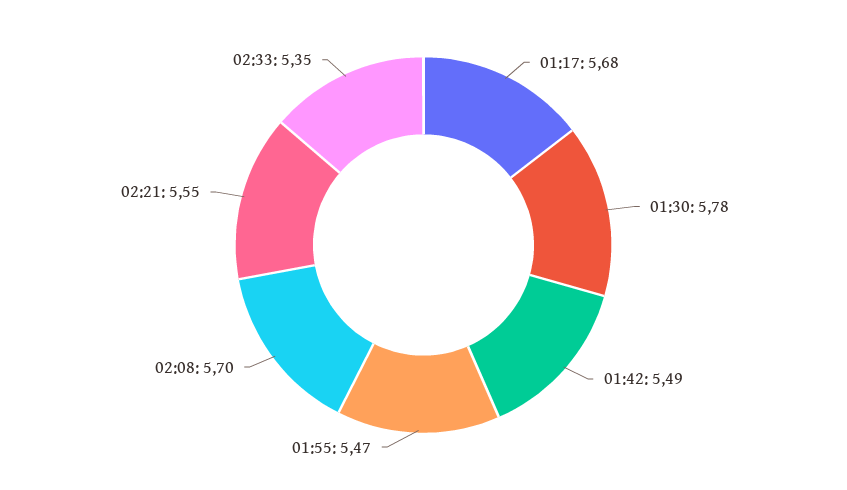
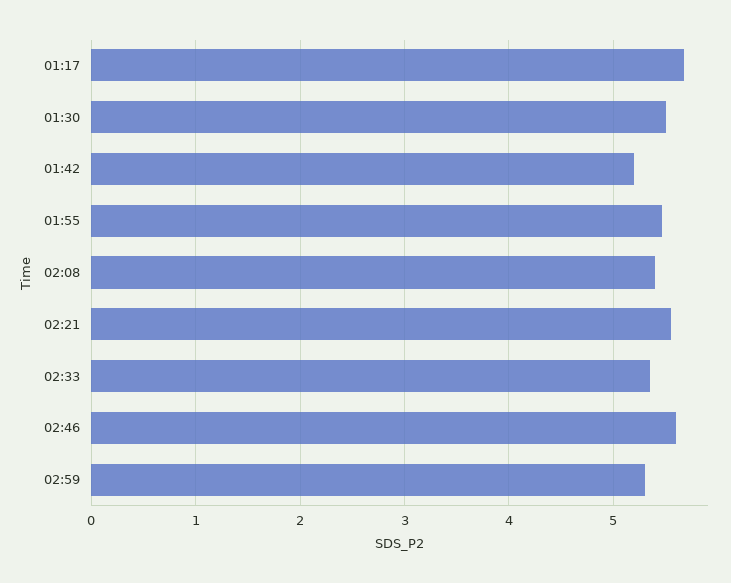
01:30: 5.78 -> 5.5
01:42: 5.49 -> 5.2
02:08: 5.7 -> 5.4
02:46: none -> 5.6
02:59: none -> 5.3

